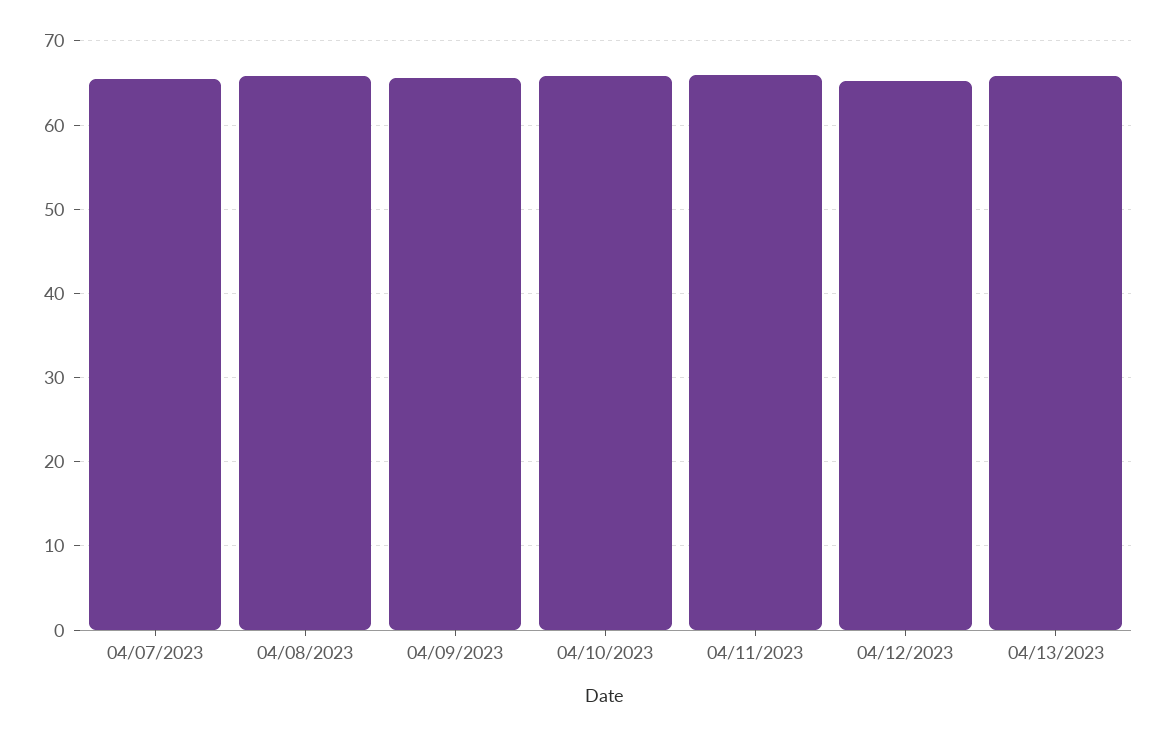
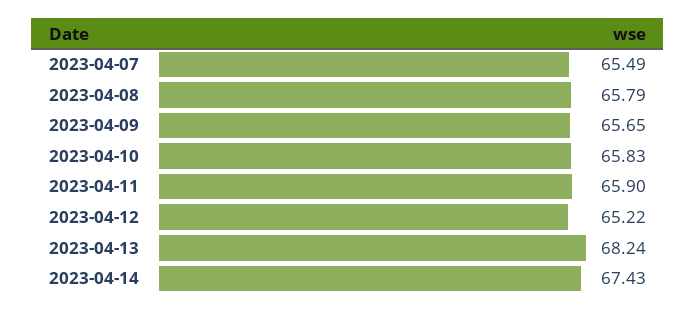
04/13/2023: 66 -> 68.24
2023-04-14: none -> 67.43

